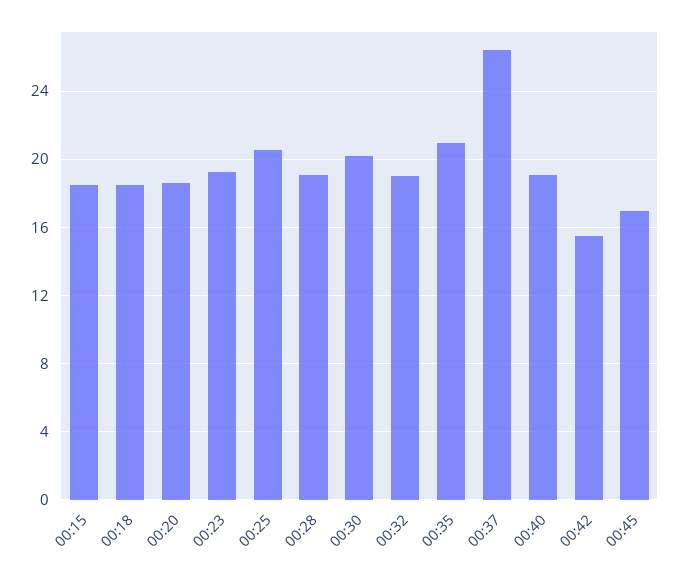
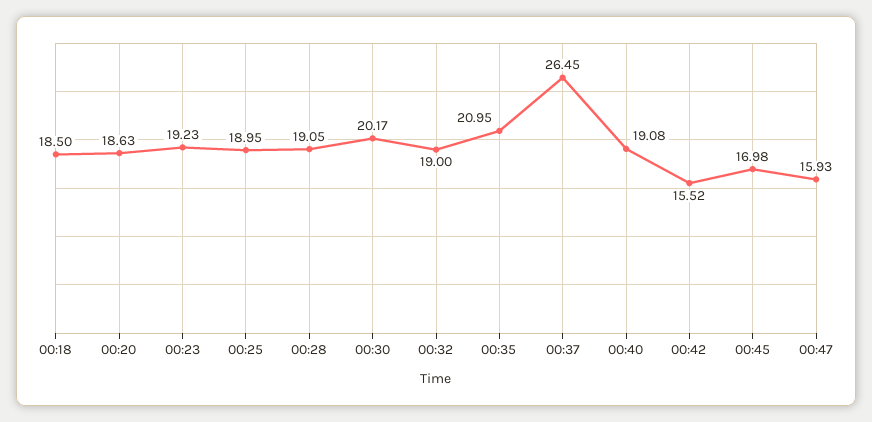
00:15: 18.5 -> none
00:25: 20.5 -> 18.95
00:47: none -> 15.93

